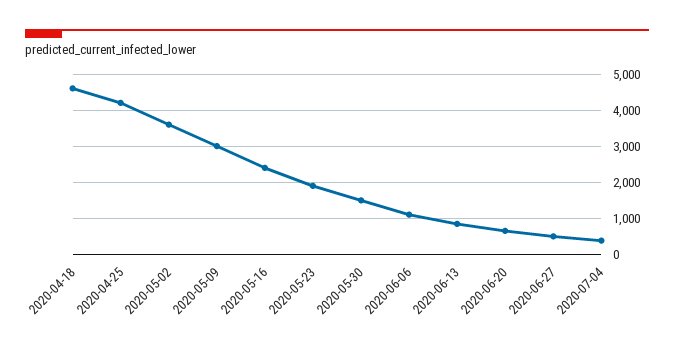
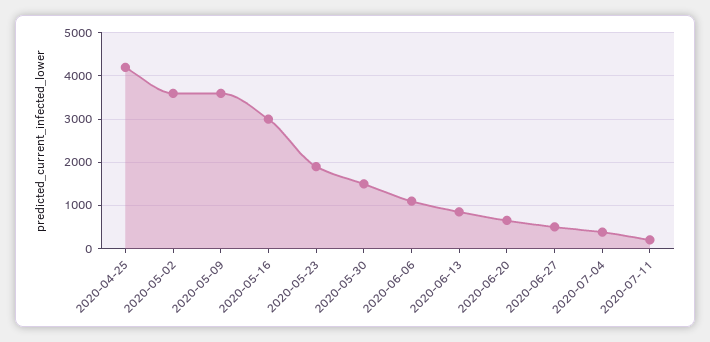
2020-04-18: 4600 -> none
2020-05-09: 3000 -> 3600
2020-05-16: 2400 -> 3000
2020-07-11: none -> 200

